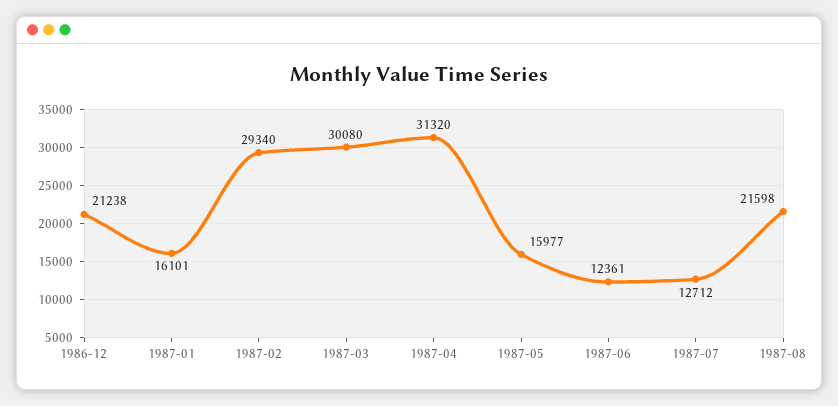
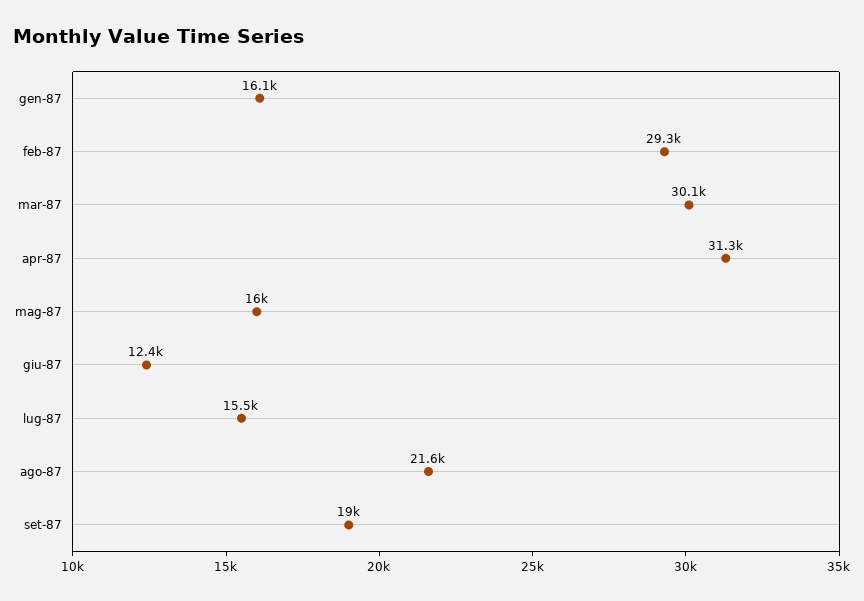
1986-12: 21238 -> none
1987-07: 12712 -> 15500
set-87: none -> 19000

